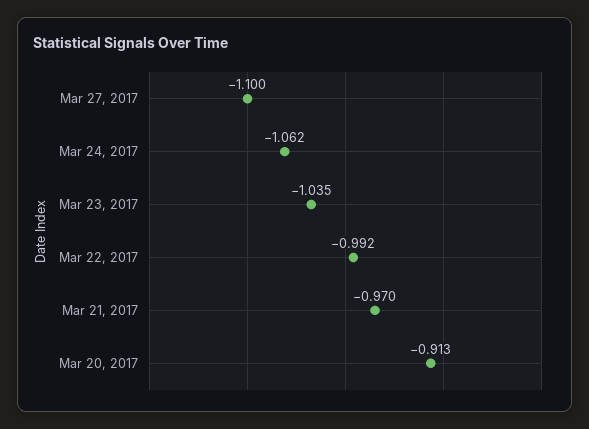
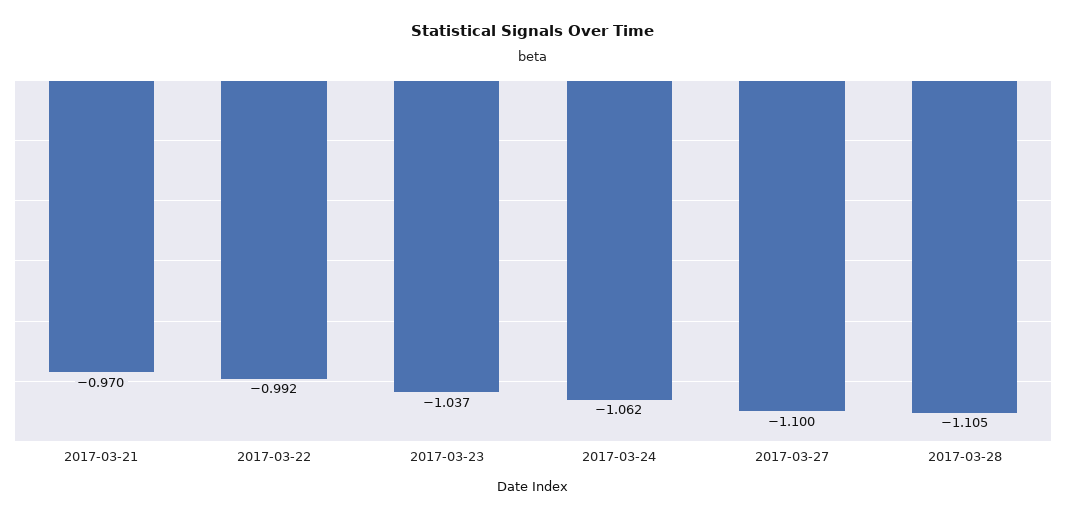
Mar 23, 2017: -1.035 -> -1.037
Mar 20, 2017: -0.913 -> none
2017-03-28: none -> -1.105

